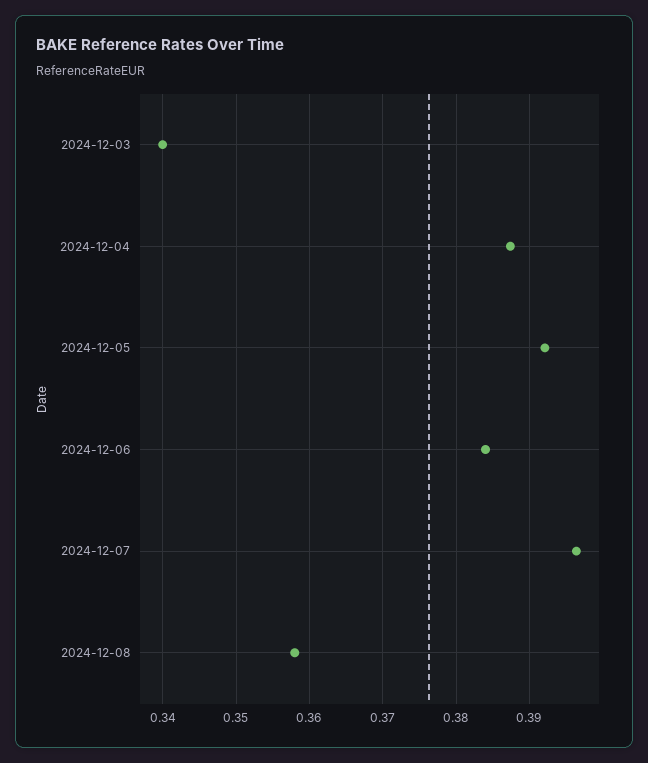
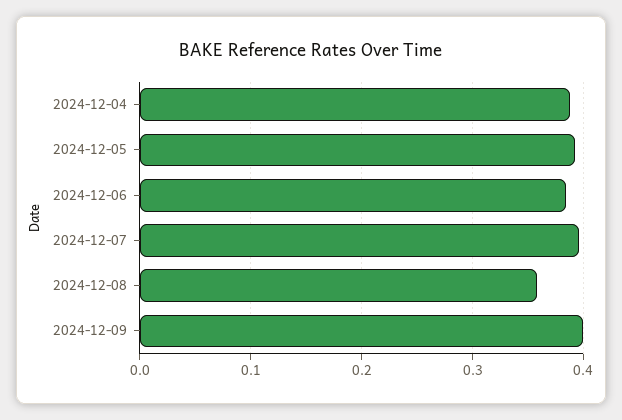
2024-12-03: 0.34 -> none
2024-12-09: none -> 0.4

